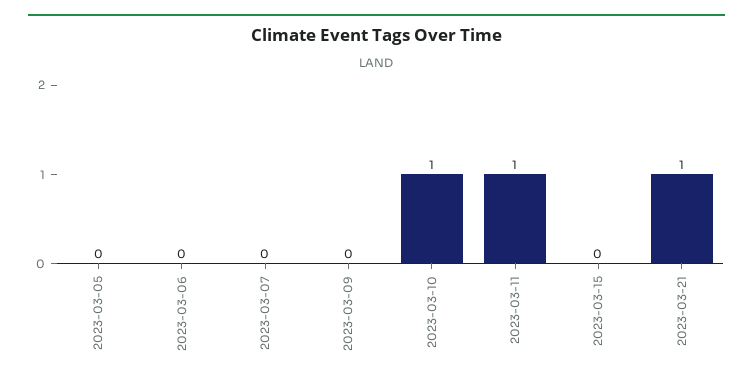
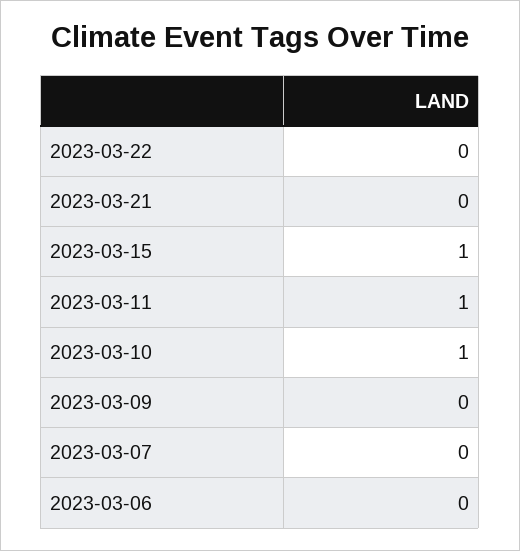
2023-03-05: 0 -> none
2023-03-15: 0 -> 1
2023-03-21: 1 -> 0
2023-03-22: none -> 0

